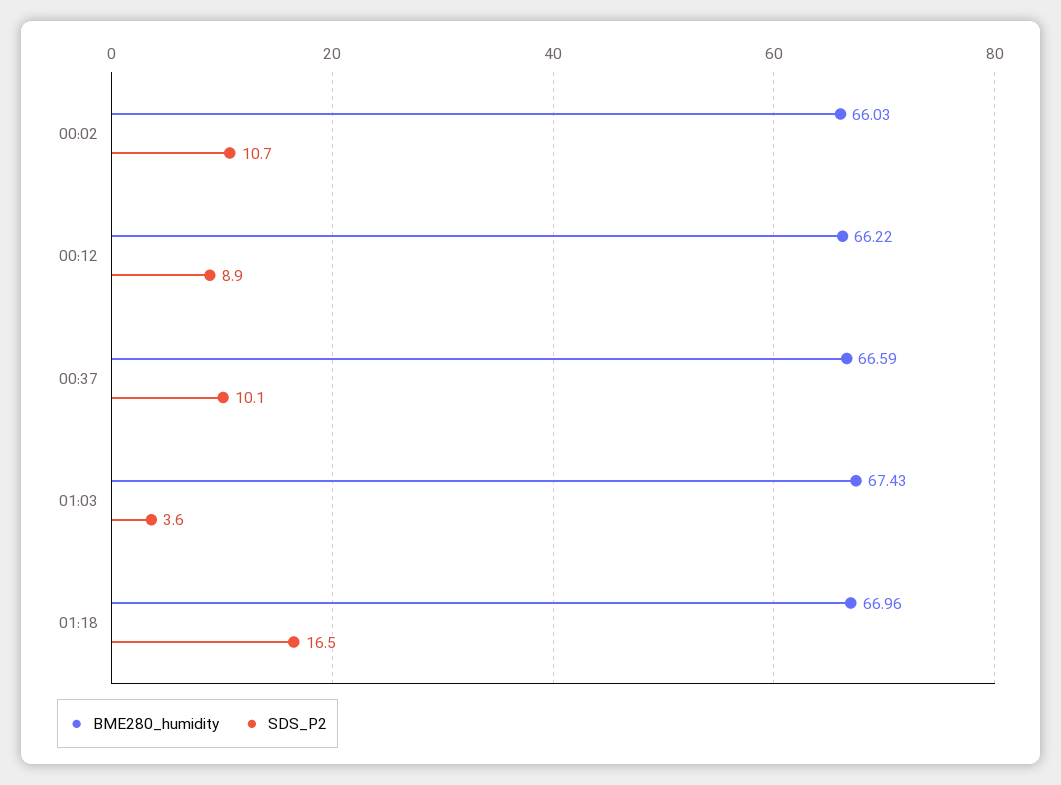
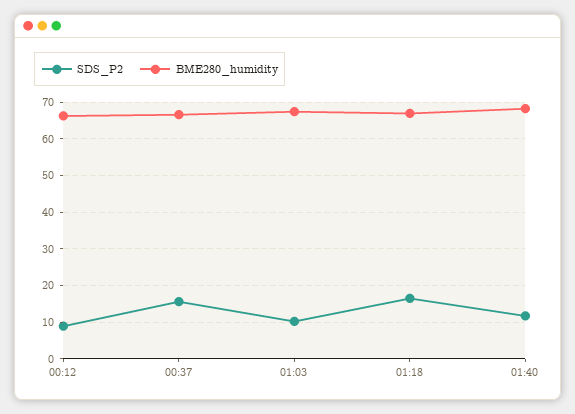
BME280_humidity, 00:02: 66.03 -> none
SDS_P2, 00:02: 10.7 -> none
SDS_P2, 00:37: 10.1 -> 16
SDS_P2, 01:03: 3.6 -> 10
SDS_P2, 01:40: none -> 12
BME280_humidity, 01:40: none -> 68

